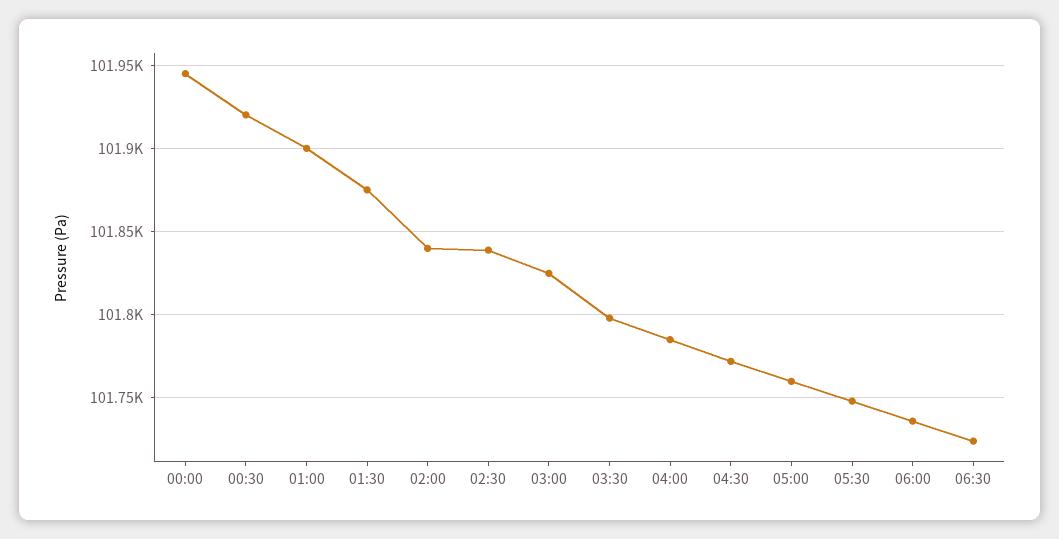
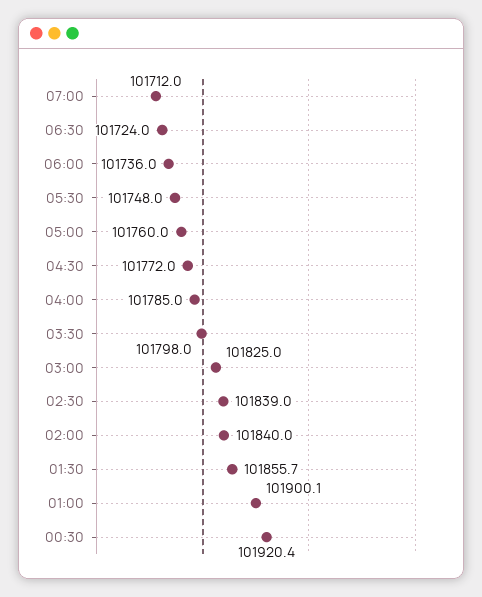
00:00: 101945 -> none
01:30: 101875 -> 101855.7
07:00: none -> 101712

